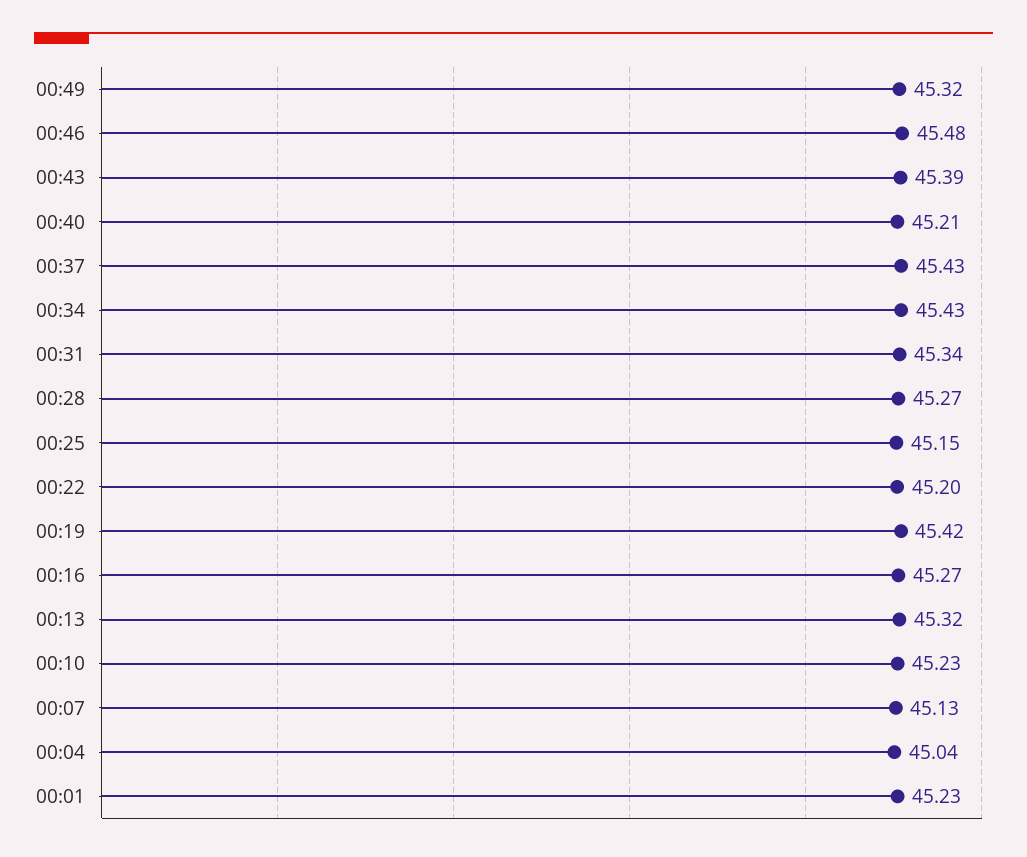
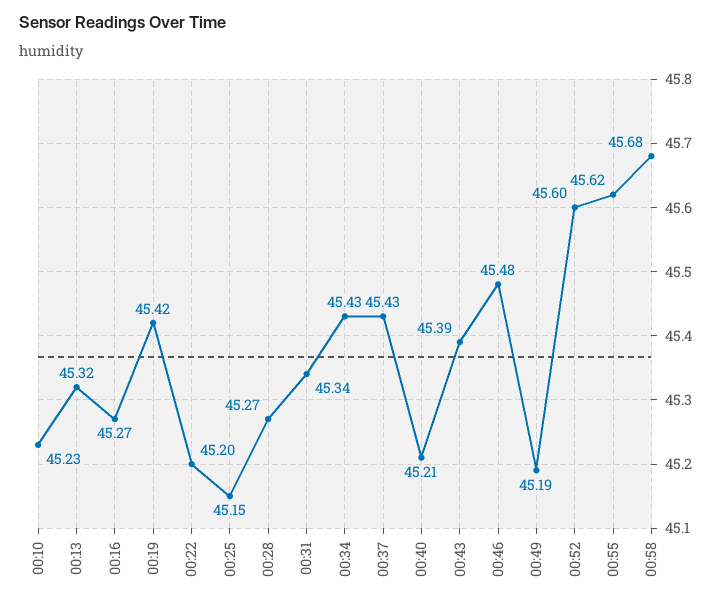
00:49: 45.32 -> 45.19
00:07: 45.13 -> none
00:04: 45.04 -> none
00:01: 45.23 -> none
00:52: none -> 45.6
00:55: none -> 45.62
00:58: none -> 45.68

